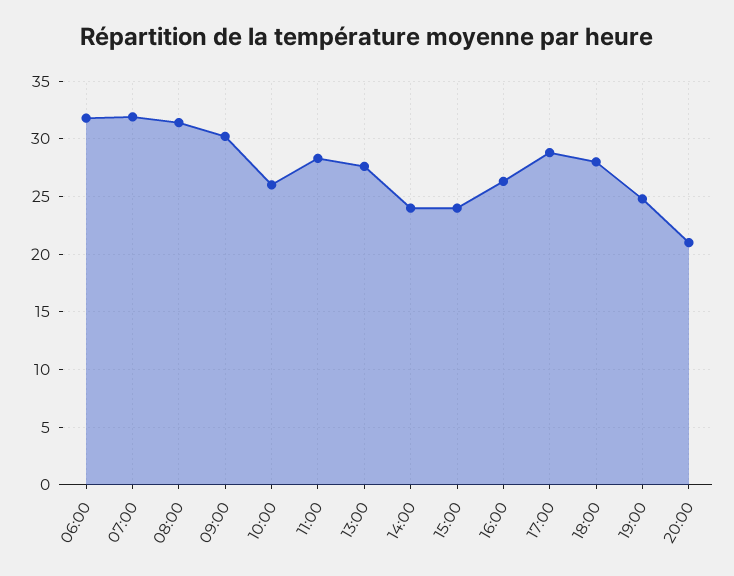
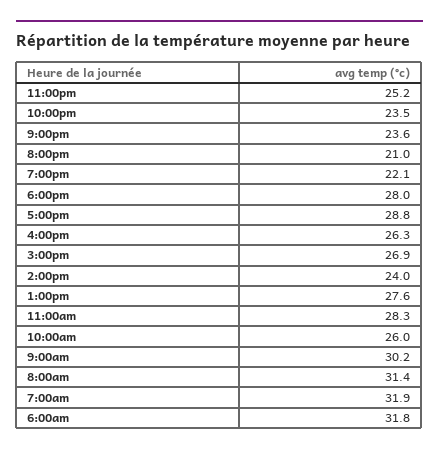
15:00: 24 -> 26.9
19:00: 25 -> 22.1
11:00pm: none -> 25.2
10:00pm: none -> 23.5
9:00pm: none -> 23.6

